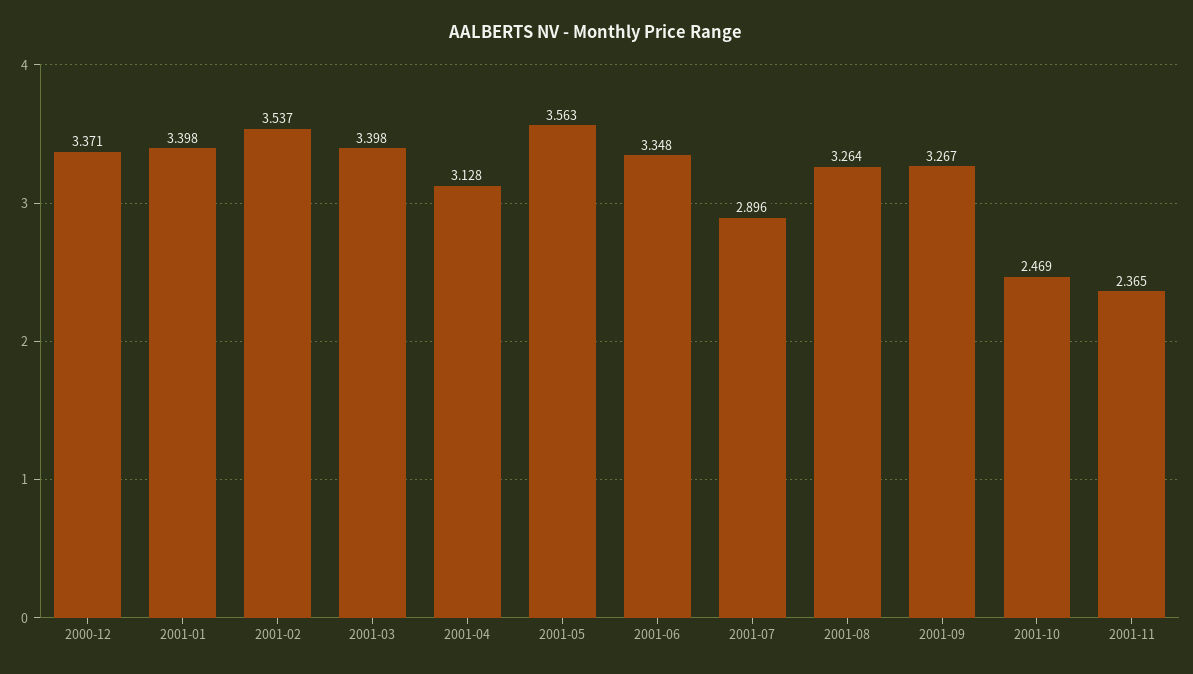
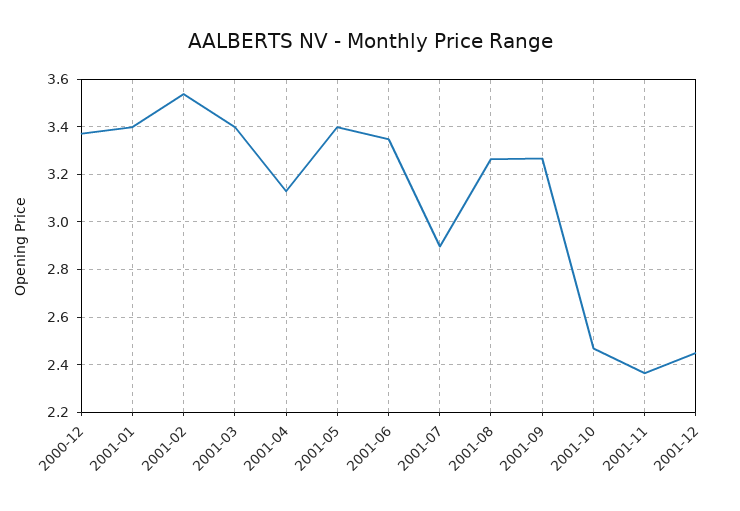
2001-05: 3.563 -> 3.4
2001-12: none -> 2.45

